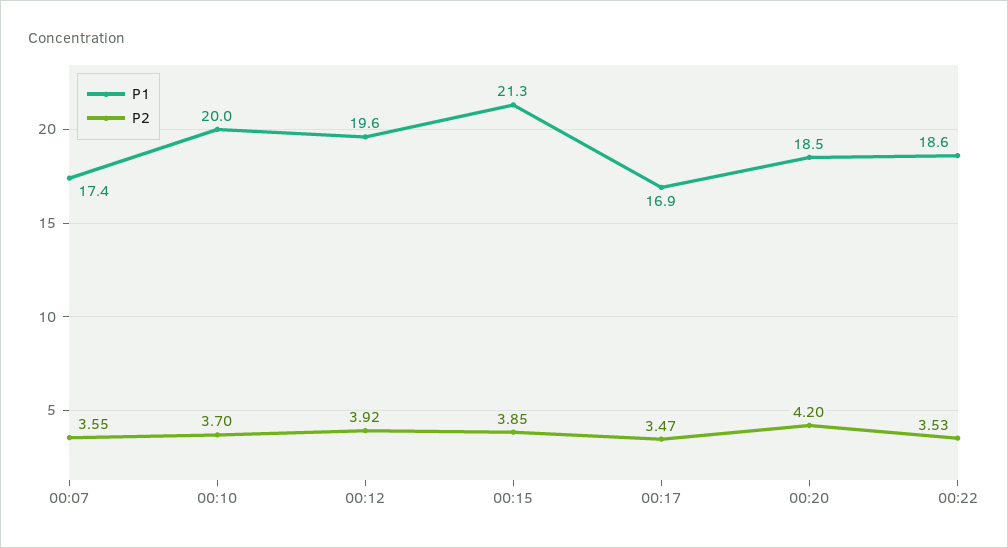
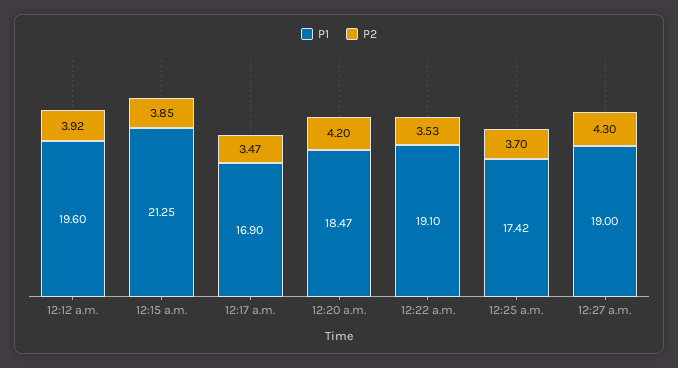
P1, 00:07: 17.4 -> none
P2, 00:07: 3.55 -> none
P1, 00:10: 20 -> none
P2, 00:10: 3.7 -> none
P1, 00:22: 18.6 -> 19.1
P1, 12:25 a.m.: none -> 17.42
P2, 12:25 a.m.: none -> 3.7
P1, 12:27 a.m.: none -> 19
P2, 12:27 a.m.: none -> 4.3

